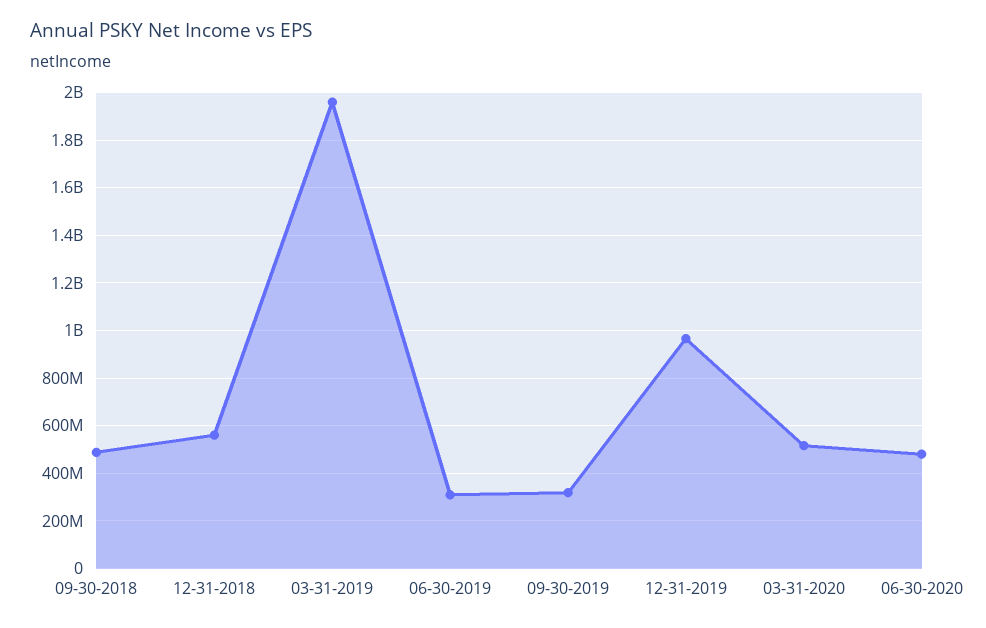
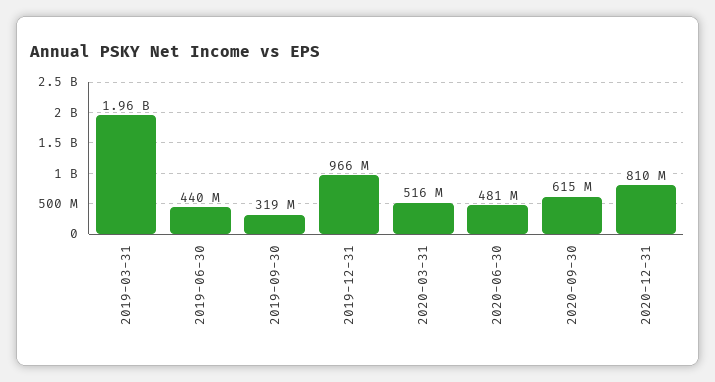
09-30-2018: 500000000 -> none
12-31-2018: 550000000 -> none
06-30-2019: 300000000 -> 440000000
2020-09-30: none -> 615000000
2020-12-31: none -> 810000000

